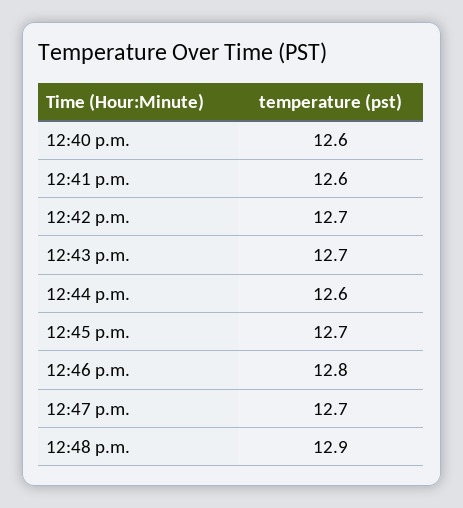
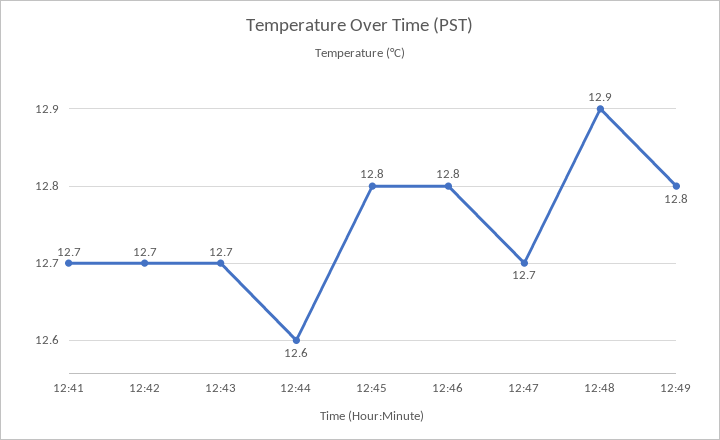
12:40 p.m.: 12.6 -> none
12:41 p.m.: 12.6 -> 12.7
12:45 p.m.: 12.7 -> 12.8
12:49: none -> 12.8

